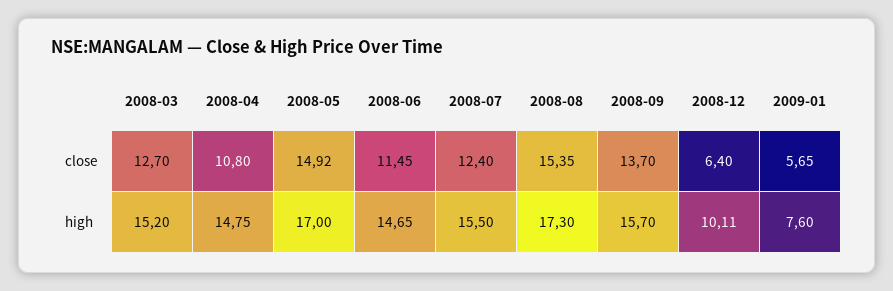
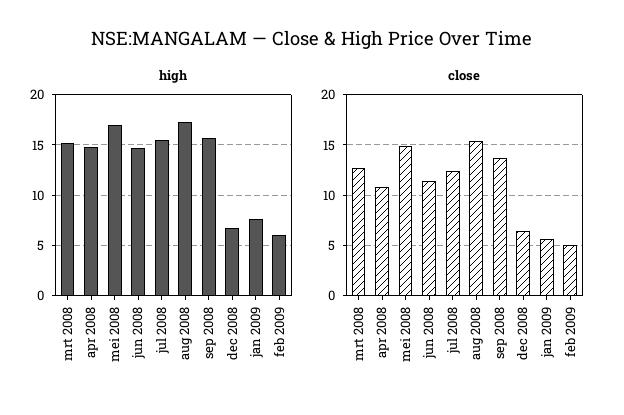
high, 2008-12: 10.11 -> 7
high, feb 2009: none -> 6
close, feb 2009: none -> 5

